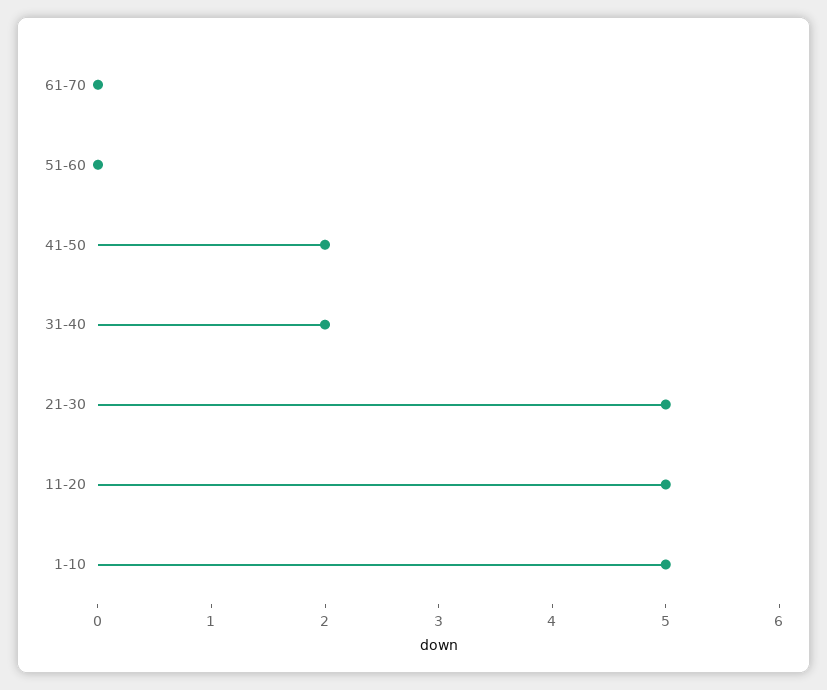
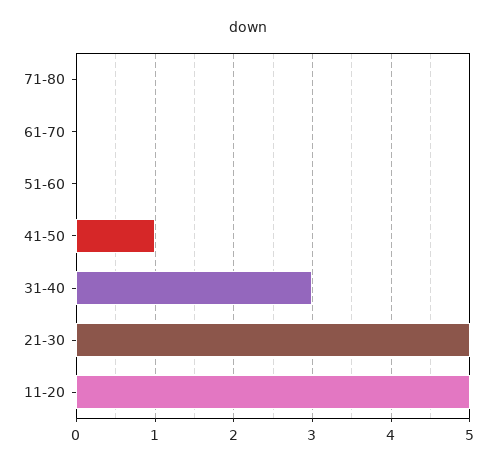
41-50: 2 -> 1
31-40: 2 -> 3
1-10: 5 -> none
71-80: none -> 0

